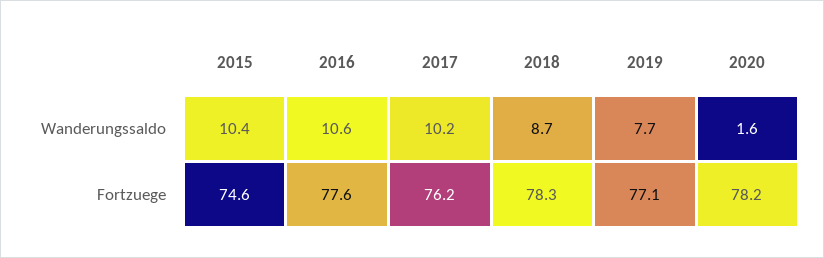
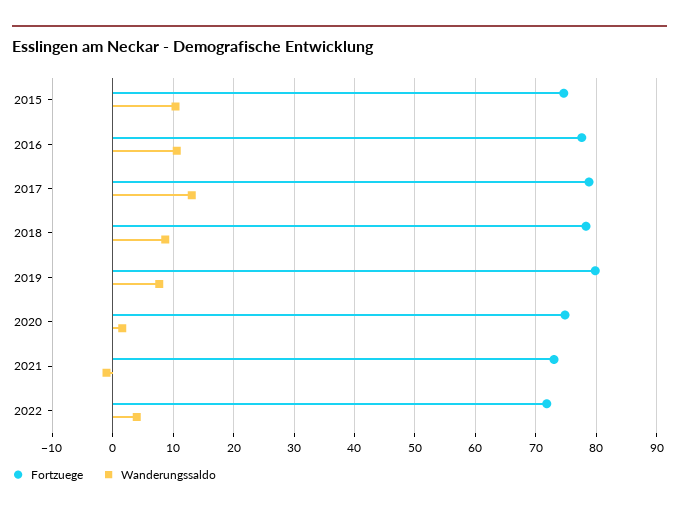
Wanderungssaldo, 2017: 10.2 -> 13
Fortzuege, 2017: 76.2 -> 79
Fortzuege, 2019: 77.1 -> 80
Fortzuege, 2020: 78.2 -> 75
Fortzuege, 2021: none -> 73
Wanderungssaldo, 2021: none -> -1
Fortzuege, 2022: none -> 72
Wanderungssaldo, 2022: none -> 4

